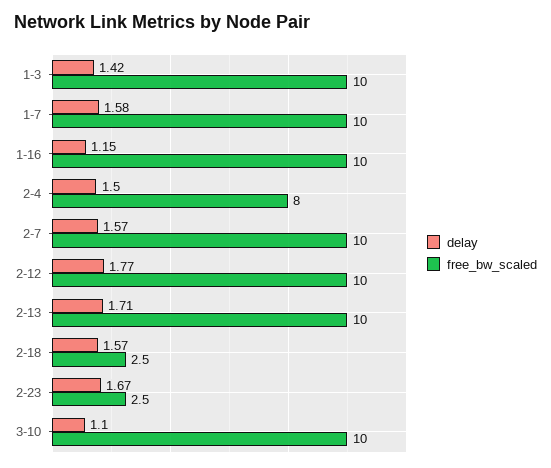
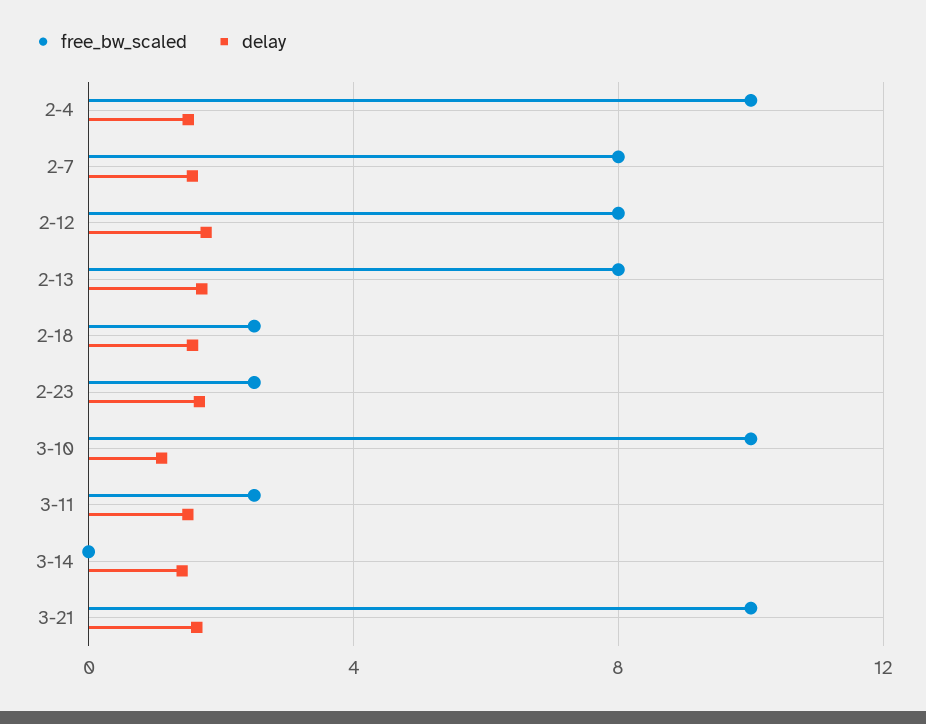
delay, 1-3: 1.42 -> none
free_bw_scaled, 1-3: 10 -> none
delay, 1-7: 1.58 -> none
free_bw_scaled, 1-7: 10 -> none
delay, 1-16: 1.15 -> none
free_bw_scaled, 1-16: 10 -> none
free_bw_scaled, 2-4: 8 -> 10
free_bw_scaled, 2-7: 10 -> 8
free_bw_scaled, 2-12: 10 -> 8
free_bw_scaled, 2-13: 10 -> 8
free_bw_scaled, 3-11: none -> 2.5
delay, 3-11: none -> 1.5
free_bw_scaled, 3-14: none -> 0
delay, 3-14: none -> 1.5
free_bw_scaled, 3-21: none -> 10
delay, 3-21: none -> 1.5

